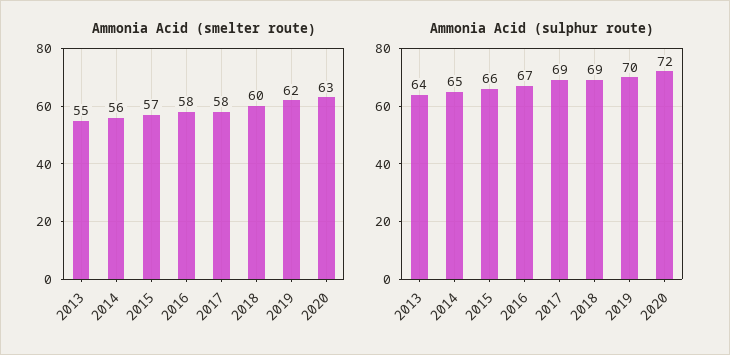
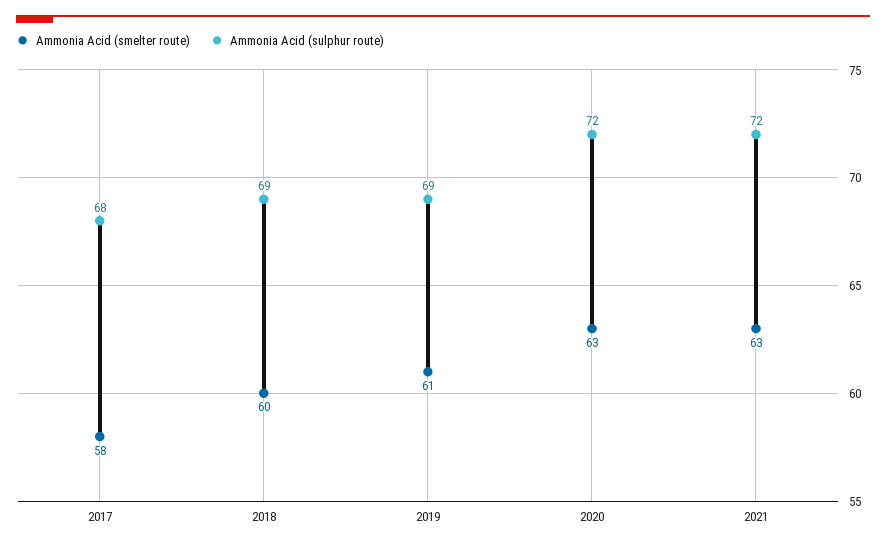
Ammonia Acid (smelter route), 2013: 55 -> none
Ammonia Acid (smelter route), 2014: 56 -> none
Ammonia Acid (smelter route), 2015: 57 -> none
Ammonia Acid (smelter route), 2016: 58 -> none
Ammonia Acid (smelter route), 2019: 62 -> 61
Ammonia Acid (sulphur route), 2013: 64 -> none
Ammonia Acid (sulphur route), 2014: 65 -> none
Ammonia Acid (sulphur route), 2015: 66 -> none
Ammonia Acid (sulphur route), 2016: 67 -> none
Ammonia Acid (sulphur route), 2017: 69 -> 68
Ammonia Acid (sulphur route), 2019: 70 -> 69
Ammonia Acid (smelter route), 2021: none -> 63
Ammonia Acid (sulphur route), 2021: none -> 72

